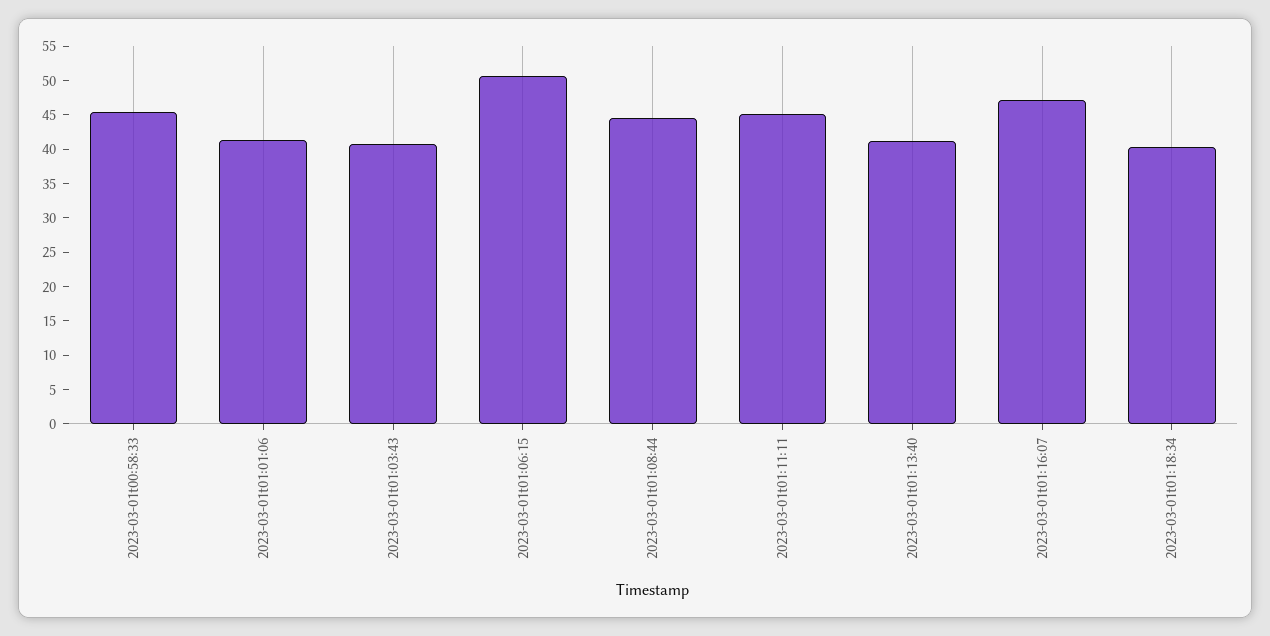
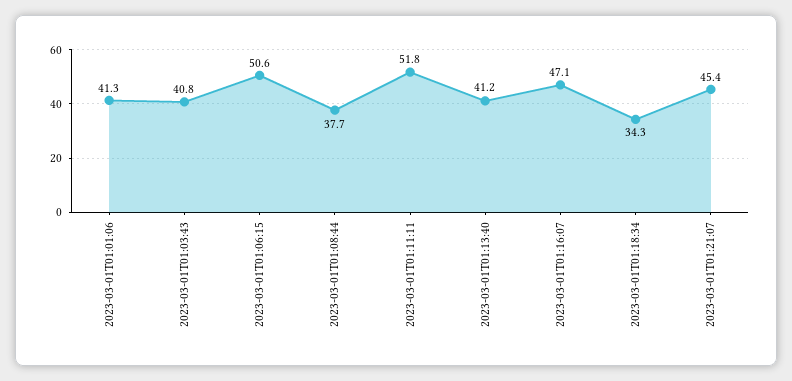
2023-03-01t00:58:33: 45 -> none
2023-03-01t01:08:44: 45 -> 37.7
2023-03-01t01:11:11: 45 -> 51.8
2023-03-01t01:18:34: 40 -> 34.3
2023-03-01T01:21:07: none -> 45.4

